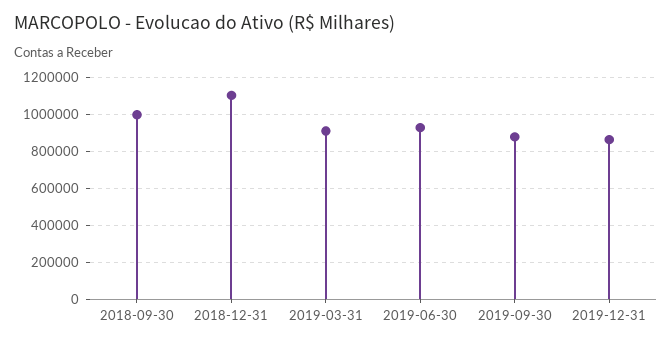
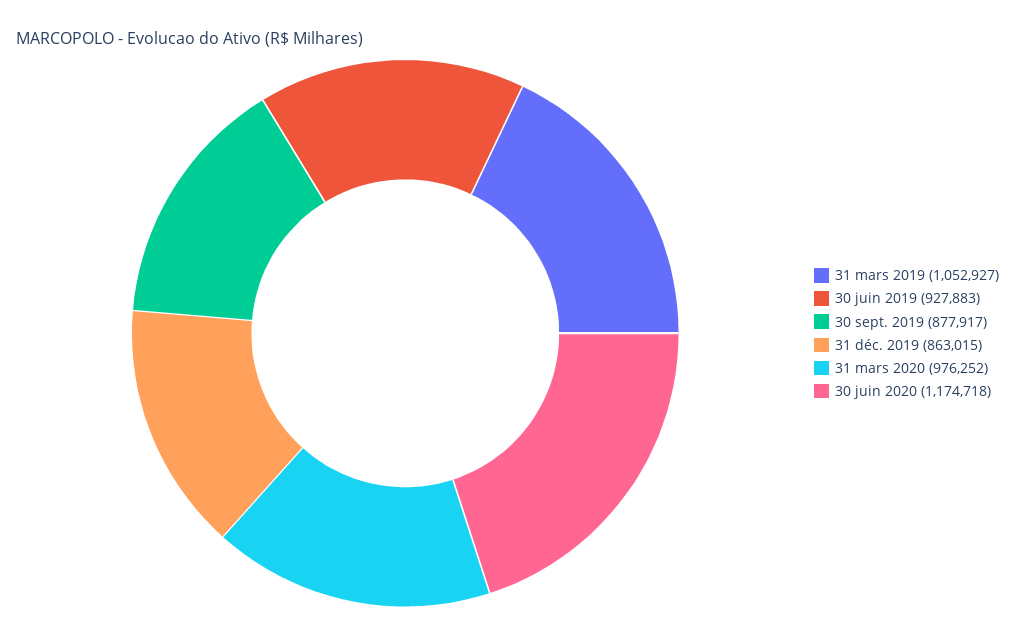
2018-09-30: 1000000 -> none
2018-12-31: 1100000 -> none
2019-03-31: 900000 -> 1052927
31 mars 2020: none -> 976252
30 juin 2020: none -> 1174718

